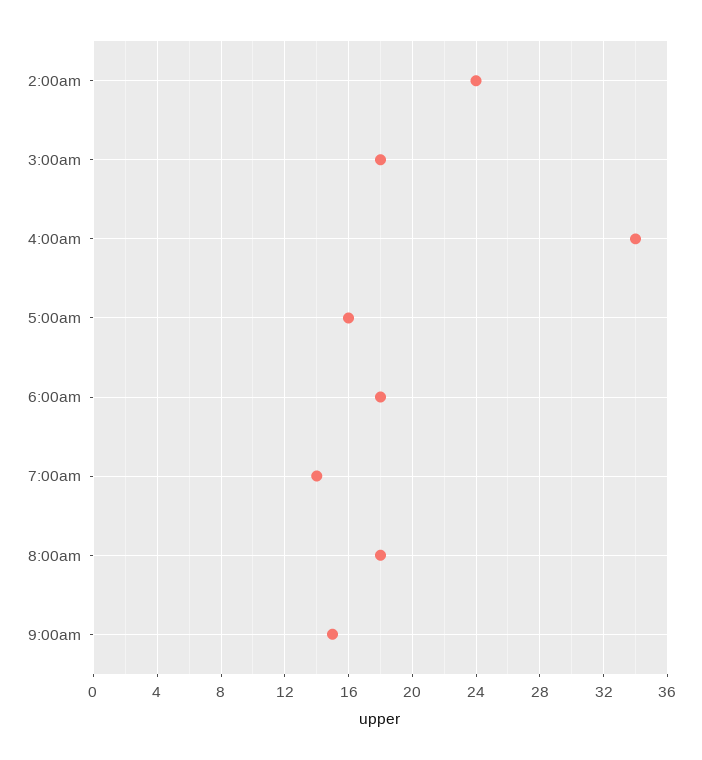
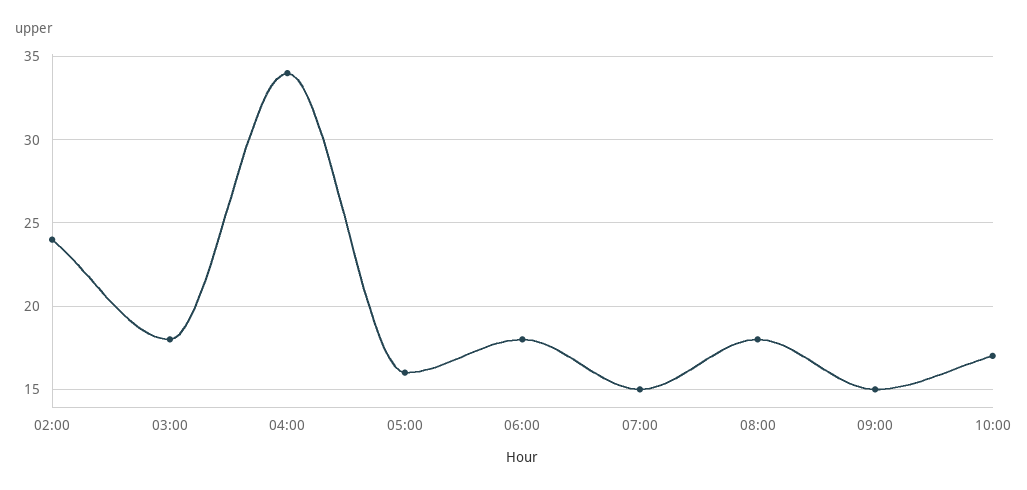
7:00am: 14 -> 15
10:00: none -> 17

